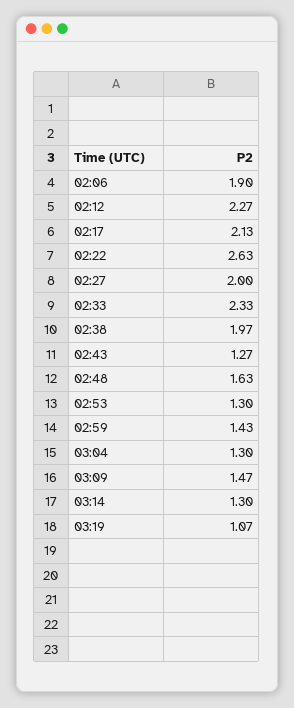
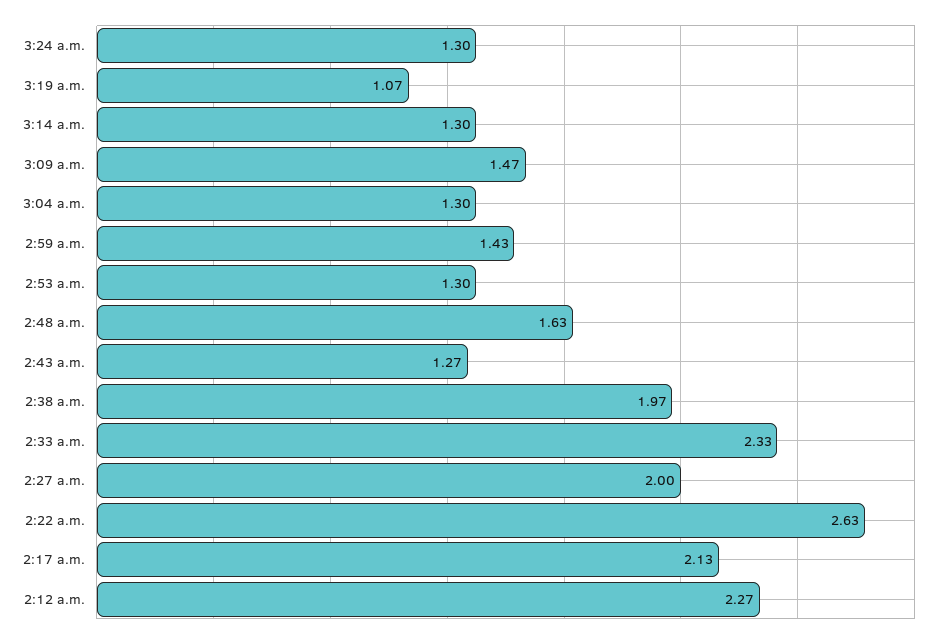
02:06: 1.9 -> none
3:24 a.m.: none -> 1.3

